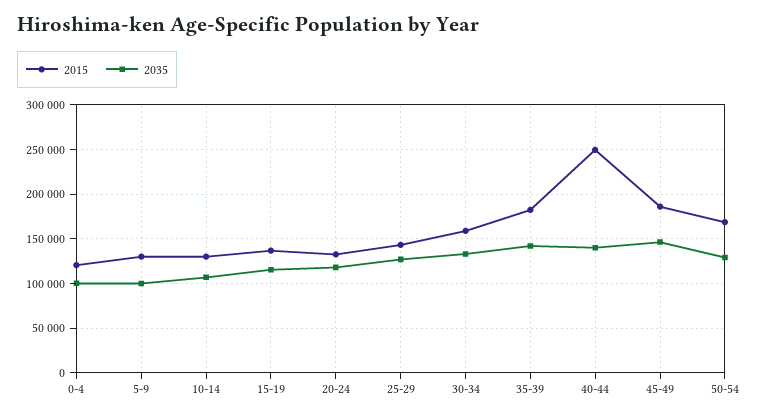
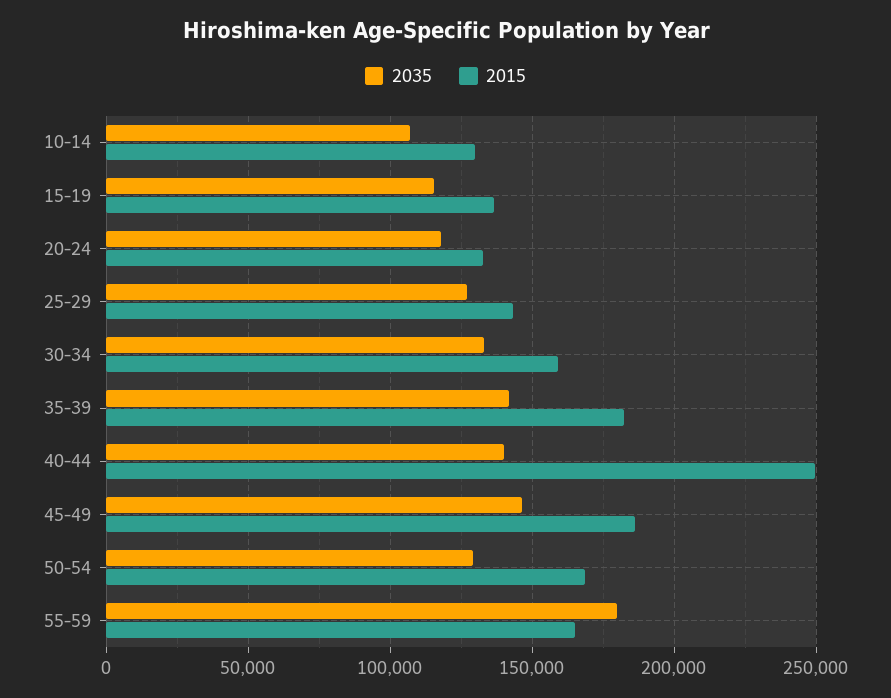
2015, 0-4: 120000 -> none
2035, 0-4: 100000 -> none
2015, 5-9: 130000 -> none
2035, 5-9: 100000 -> none
2035, 55-59: none -> 180000
2015, 55-59: none -> 165000

